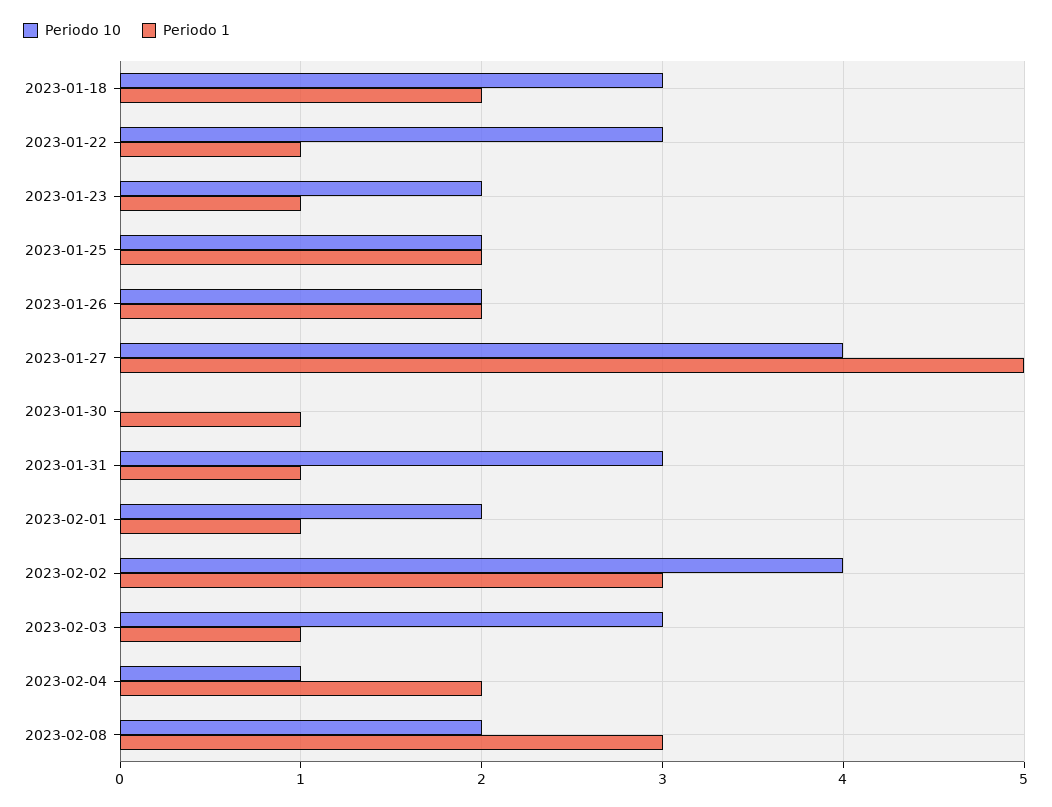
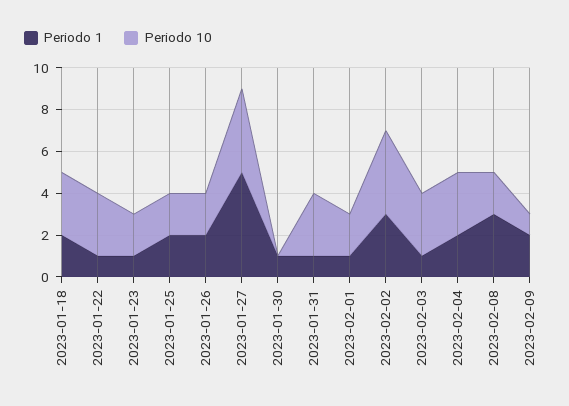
Periodo 10, 2023-02-04: 1 -> 3
Periodo 1, 2023-02-09: none -> 2
Periodo 10, 2023-02-09: none -> 1

